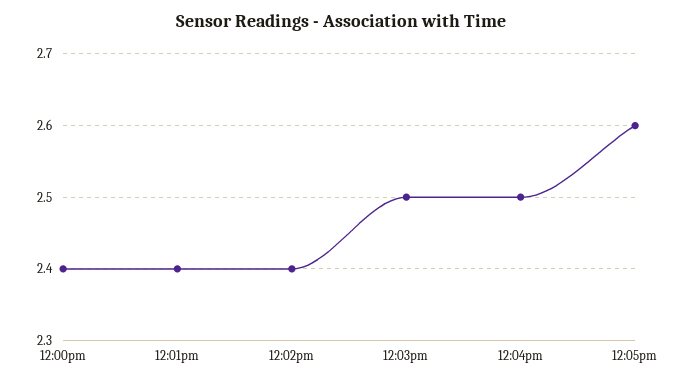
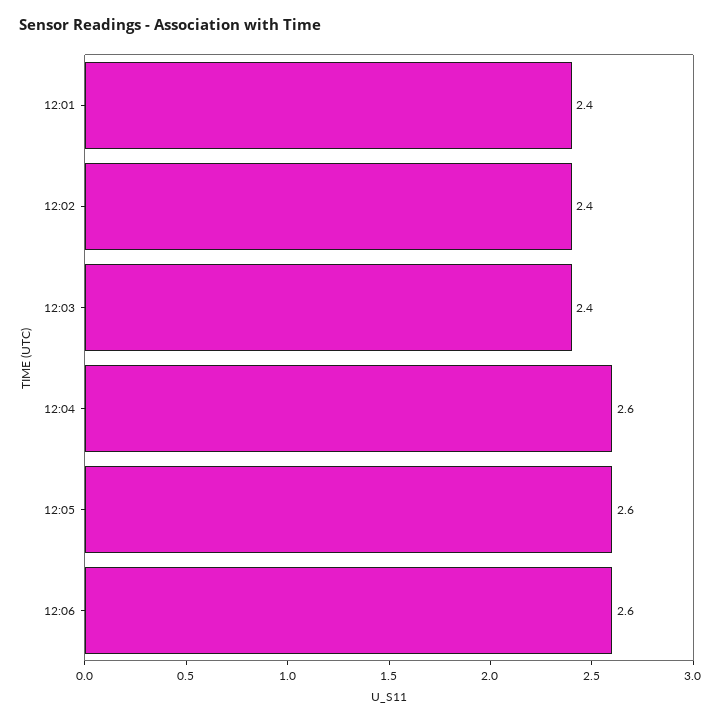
12:00pm: 2.4 -> none
12:03pm: 2.5 -> 2.4
12:04pm: 2.5 -> 2.6
12:06: none -> 2.6

